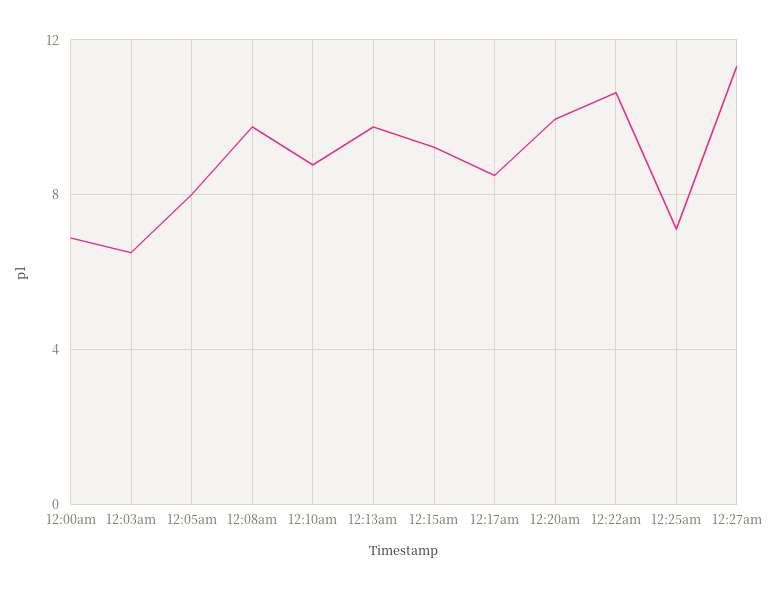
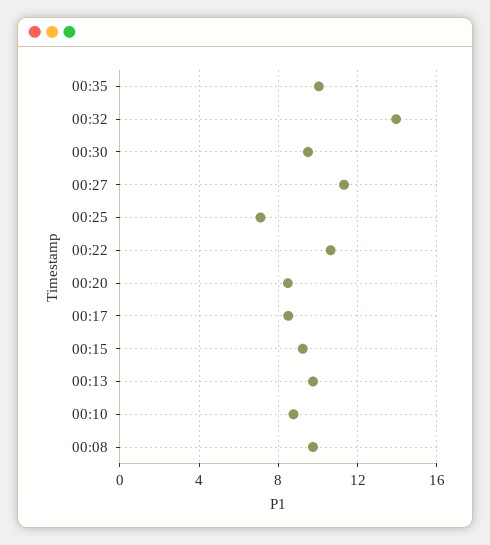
12:00am: 7 -> none
12:03am: 6.5 -> none
12:05am: 8 -> none
12:20am: 10 -> 8.5
00:35: none -> 10
00:32: none -> 14
00:30: none -> 9.5

